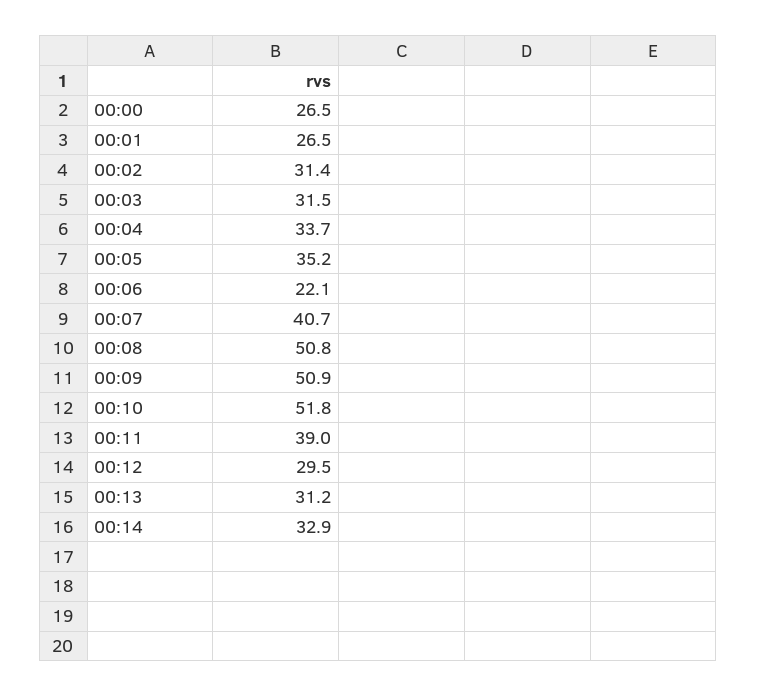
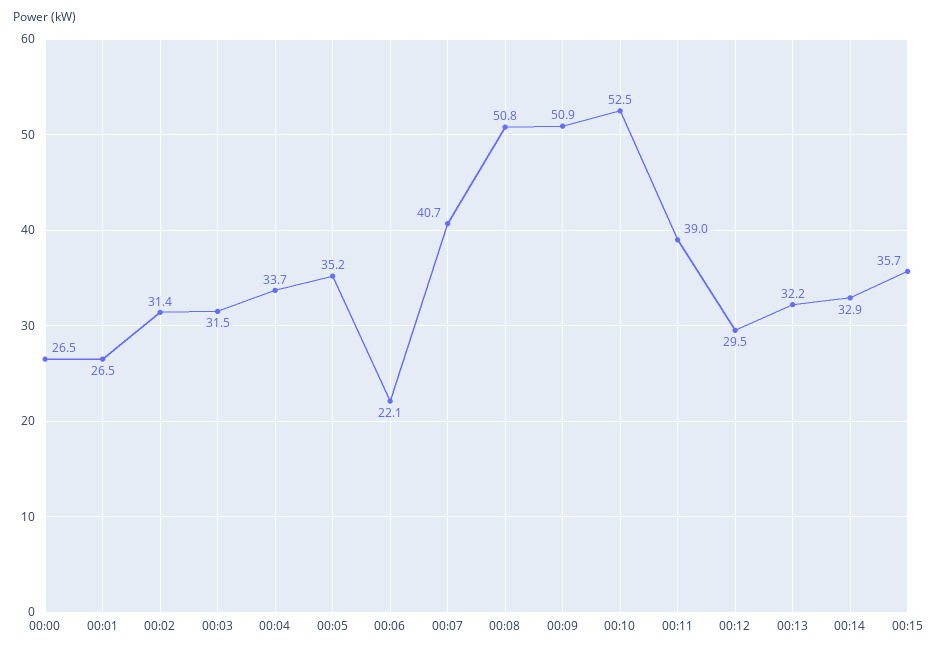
00:10: 51.8 -> 52.5
00:13: 31.2 -> 32.2
00:15: none -> 35.7

